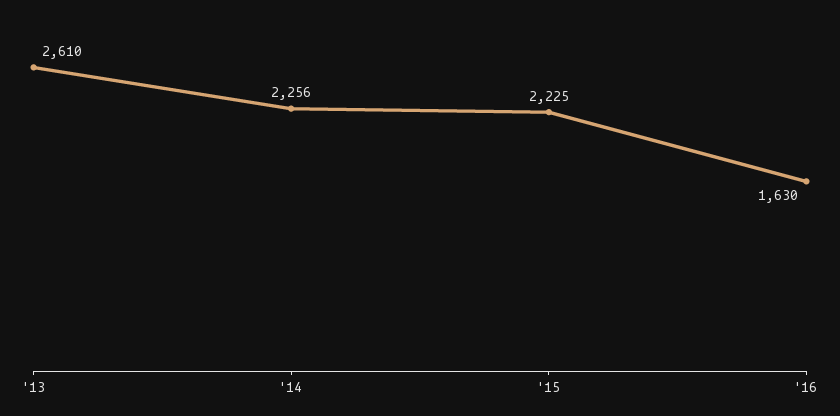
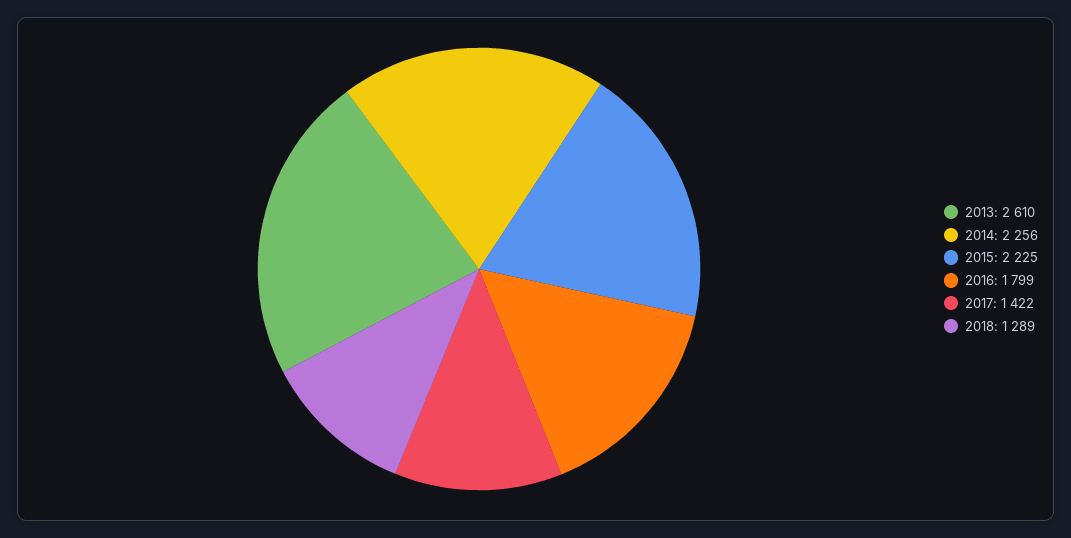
'16: 1630 -> 1799
2017: none -> 1422
2018: none -> 1289

